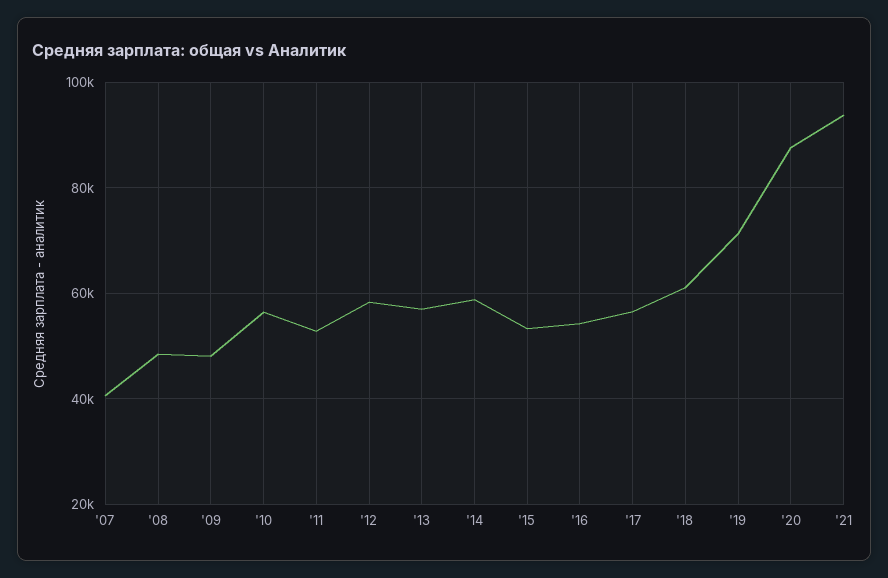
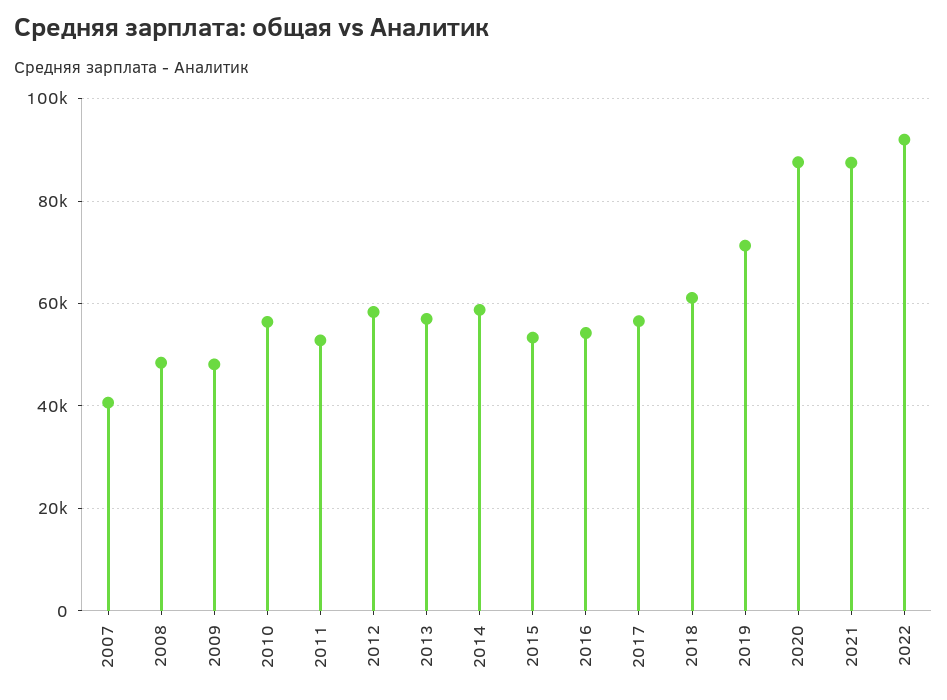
'21: 94000 -> 88000
2022: none -> 92000

